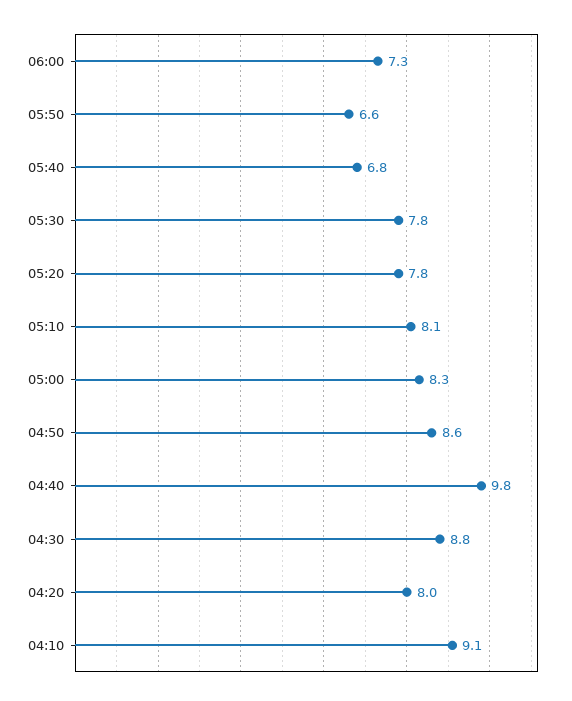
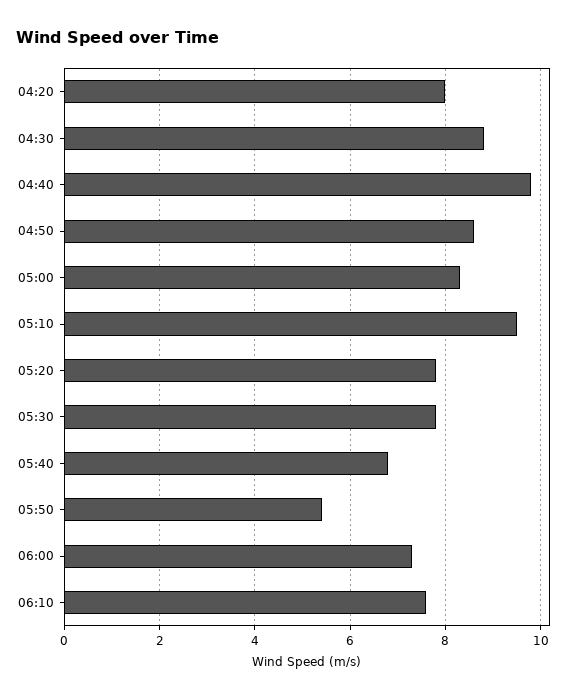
05:50: 6.6 -> 5.5
05:10: 8.1 -> 9.5
04:10: 9.1 -> none
06:10: none -> 7.5

